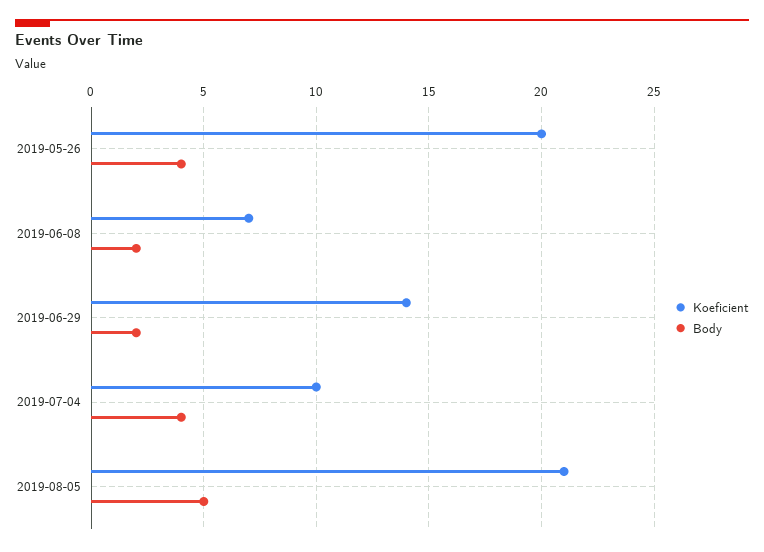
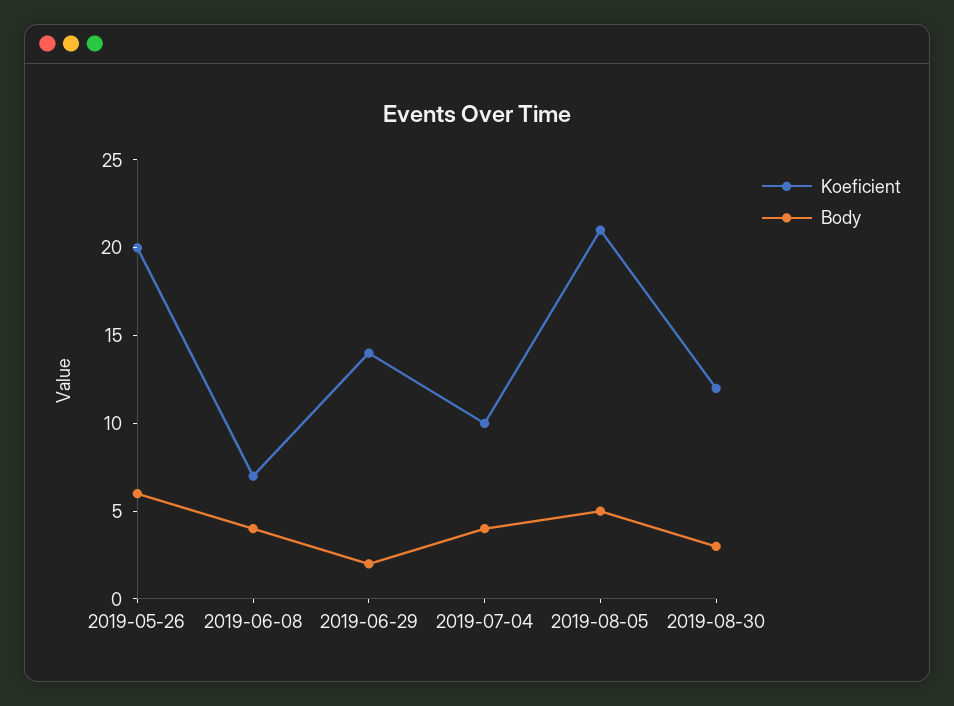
Body, 2019-05-26: 4 -> 6
Body, 2019-06-08: 2 -> 4
Koeficient, 2019-08-30: none -> 12
Body, 2019-08-30: none -> 3

